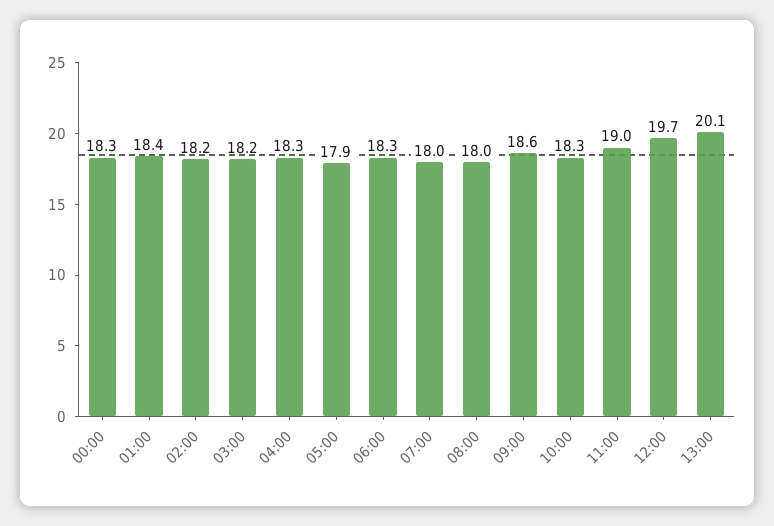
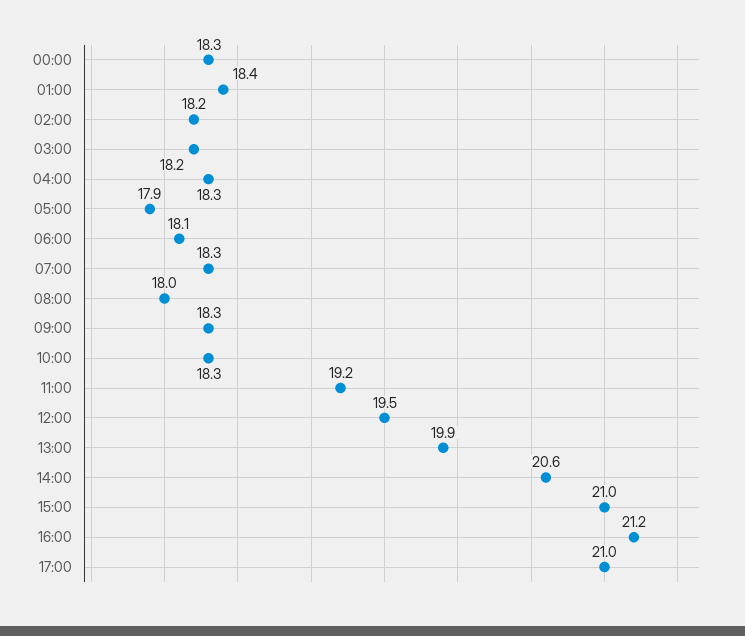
06:00: 18.3 -> 18.1
07:00: 18 -> 18.3
09:00: 18.6 -> 18.3
11:00: 19 -> 19.2
12:00: 19.7 -> 19.5
13:00: 20.1 -> 19.9
14:00: none -> 20.6
15:00: none -> 21
16:00: none -> 21.2
17:00: none -> 21

